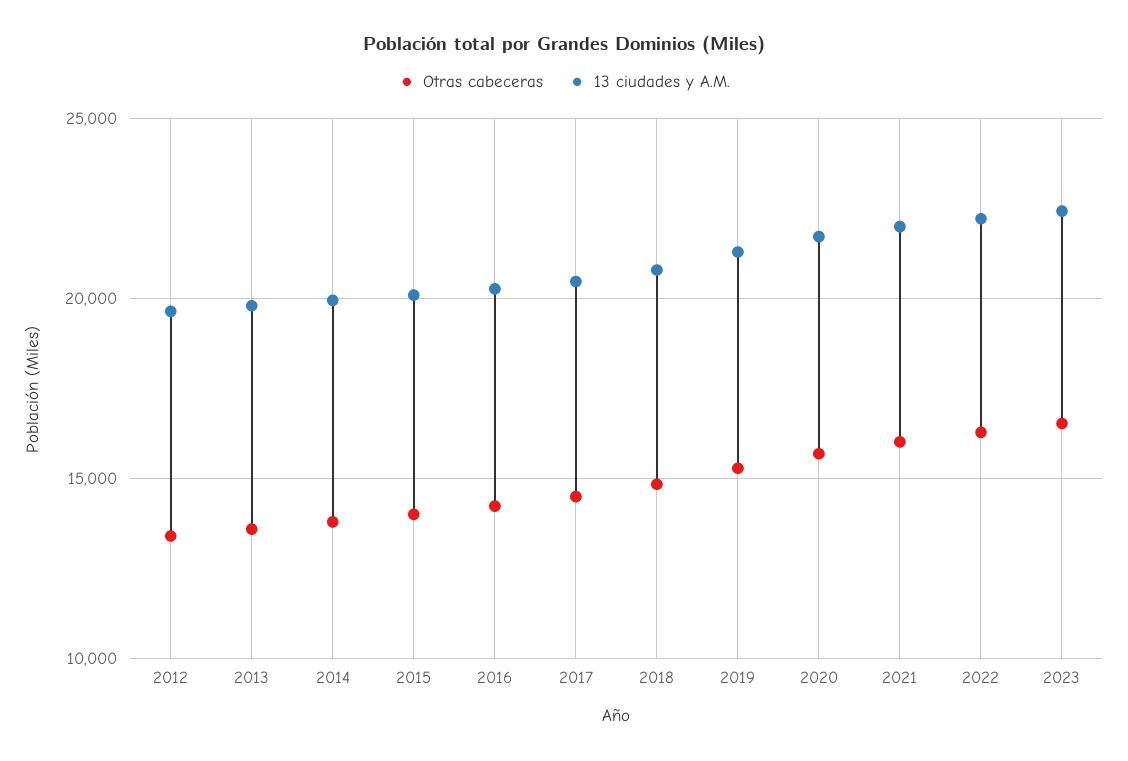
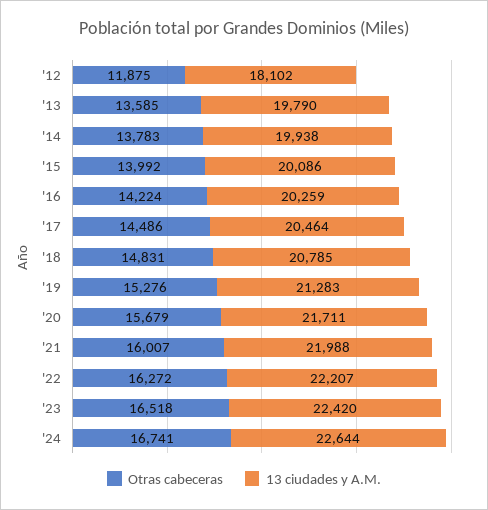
Otras cabeceras, 2012: 13500 -> 11875
13 ciudades y A.M., 2012: 19500 -> 18102
Otras cabeceras, '24: none -> 16741
13 ciudades y A.M., '24: none -> 22644

